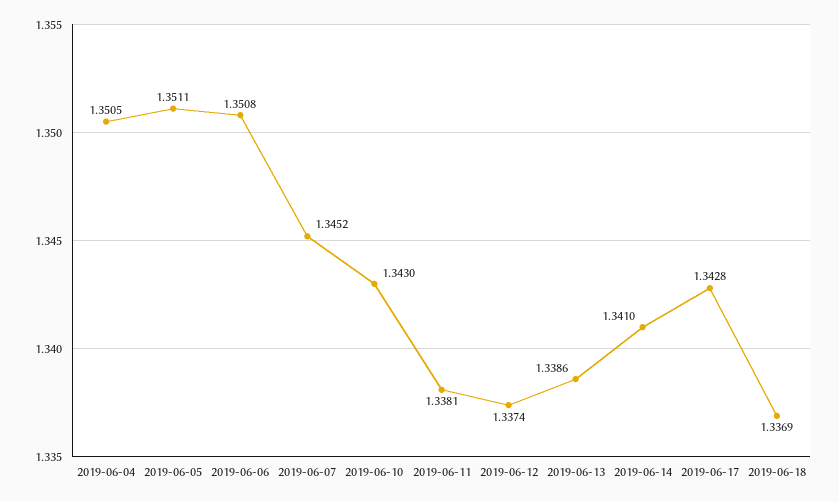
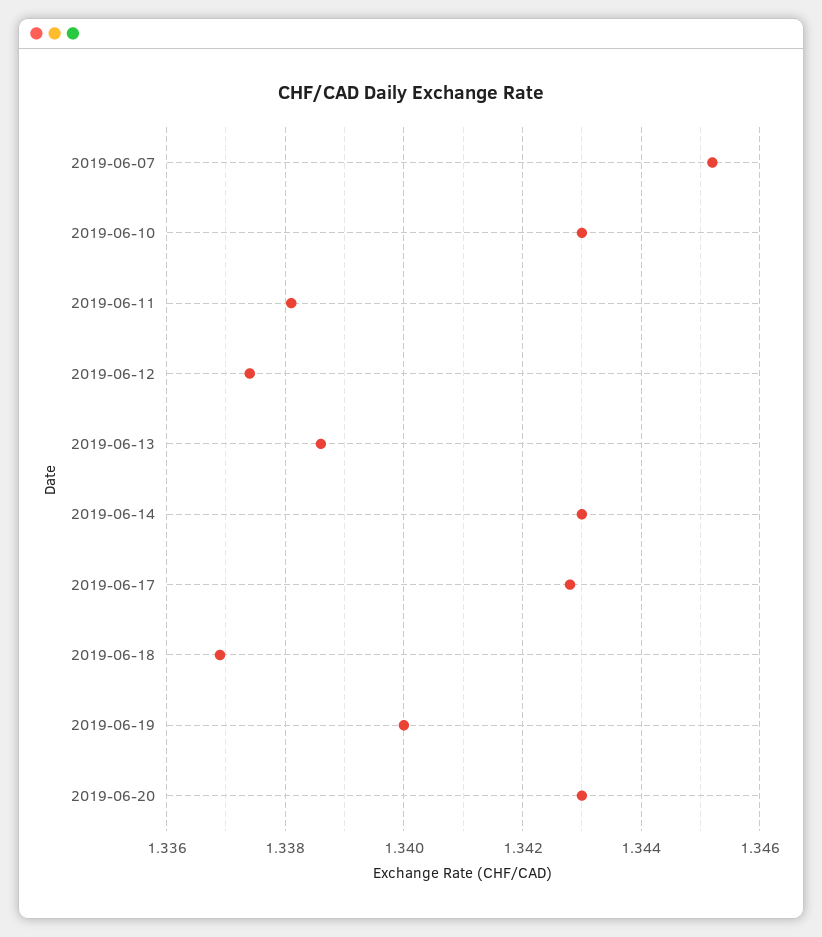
2019-06-04: 1.3505 -> none
2019-06-05: 1.3511 -> none
2019-06-06: 1.3508 -> none
2019-06-14: 1.341 -> 1.343
2019-06-19: none -> 1.34
2019-06-20: none -> 1.343

